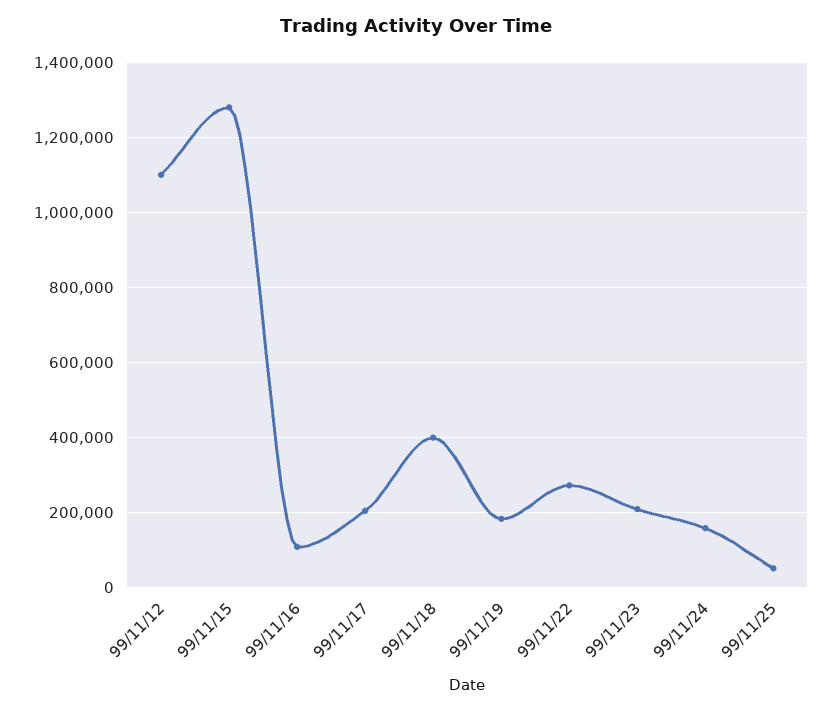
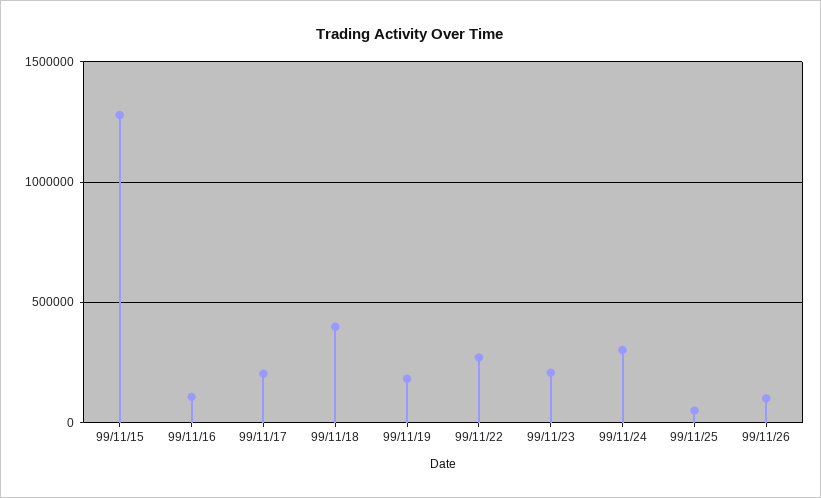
99/11/12: 1100000 -> none
99/11/24: 160000 -> 300000
99/11/26: none -> 100000

